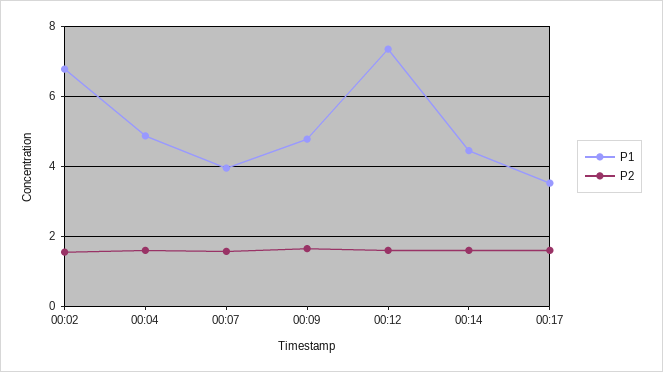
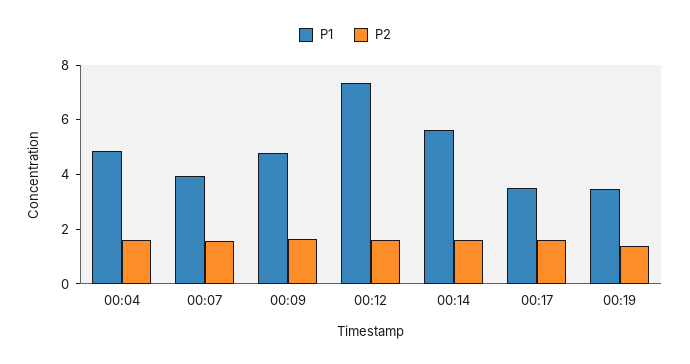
P1, 00:02: 6.8 -> none
P2, 00:02: 1.6 -> none
P1, 00:14: 4.4 -> 5.5
P1, 00:19: none -> 3.5
P2, 00:19: none -> 1.5

